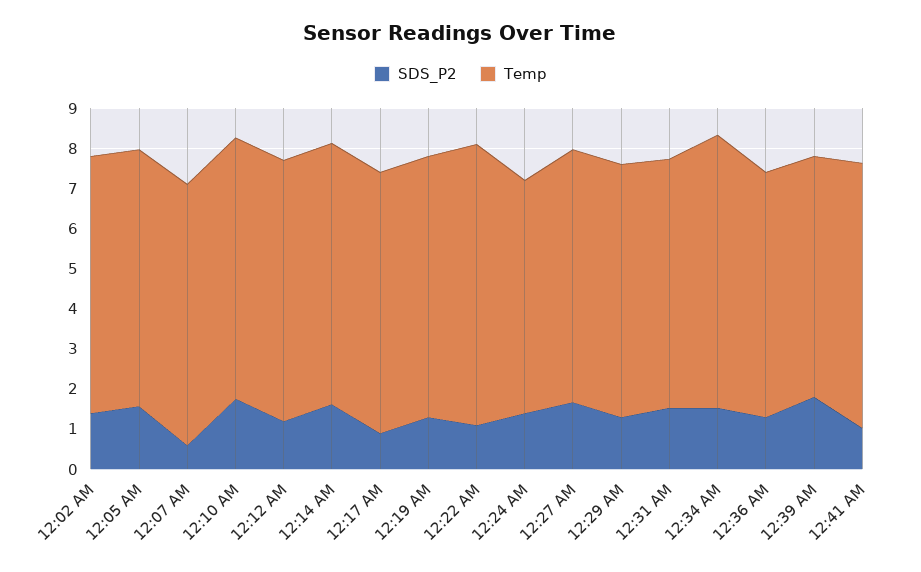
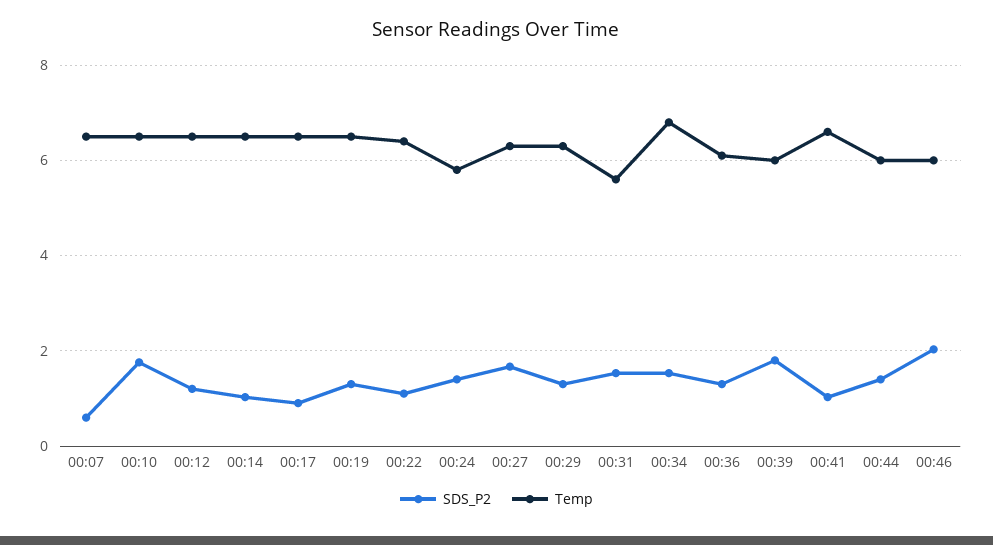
SDS_P2, 12:02 AM: 1.4 -> none
Temp, 12:02 AM: 6.4 -> none
SDS_P2, 12:05 AM: 1.6 -> none
Temp, 12:05 AM: 6.4 -> none
SDS_P2, 12:14 AM: 1.6 -> 1
Temp, 12:22 AM: 7 -> 6.4
Temp, 12:31 AM: 6.2 -> 5.6
SDS_P2, 00:44: none -> 1.4
Temp, 00:44: none -> 6
SDS_P2, 00:46: none -> 2
Temp, 00:46: none -> 6

